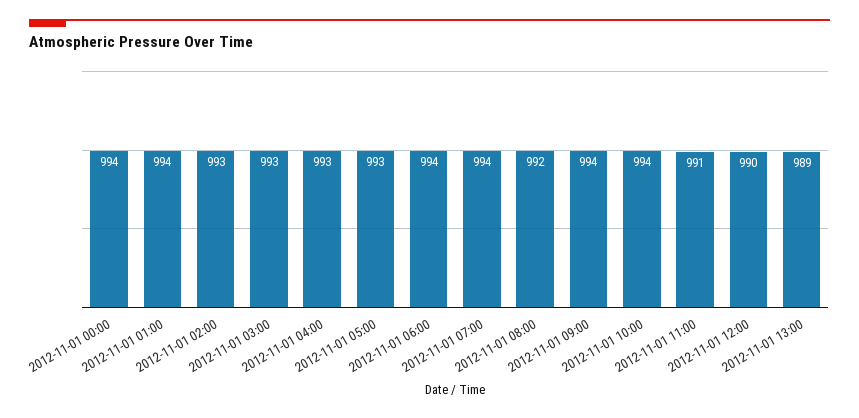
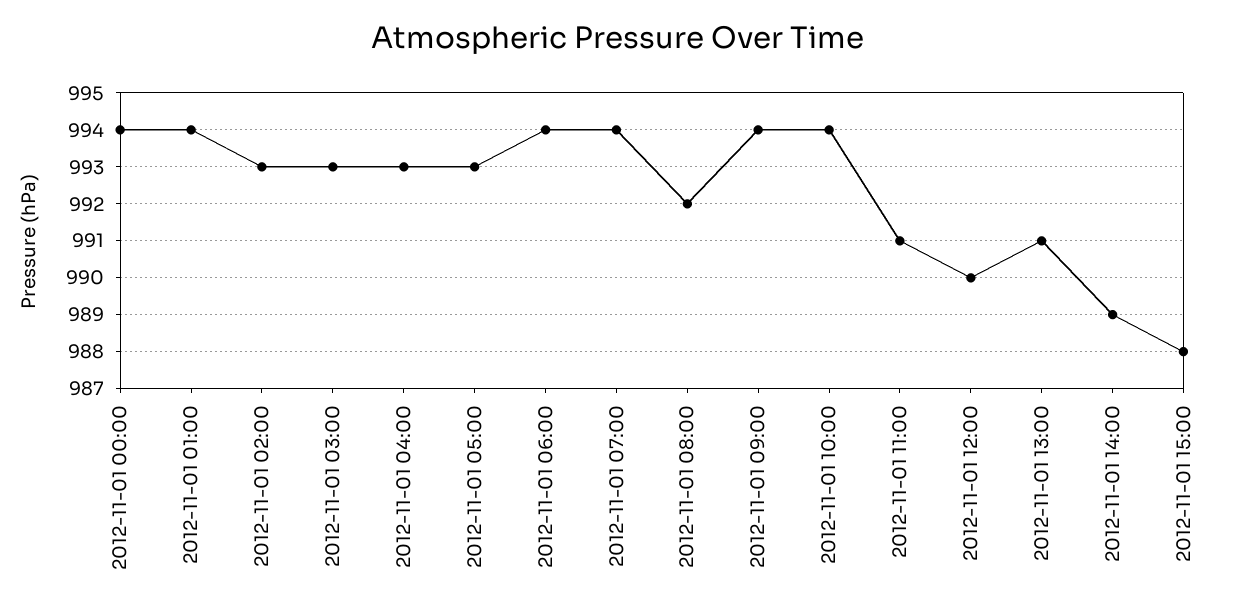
2012-11-01 13:00: 989 -> 991
2012-11-01 14:00: none -> 989
2012-11-01 15:00: none -> 988

